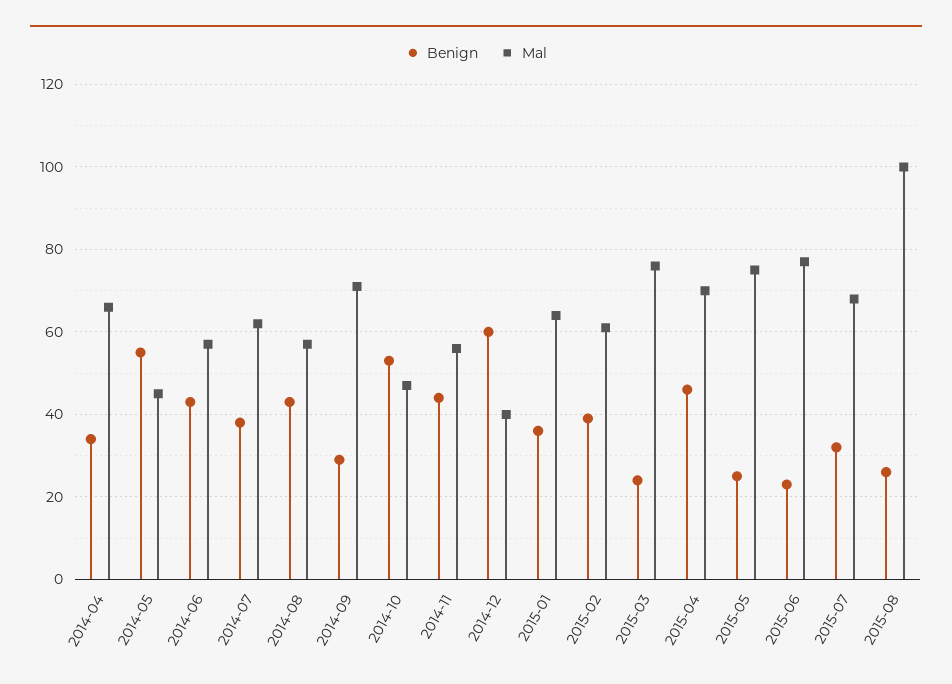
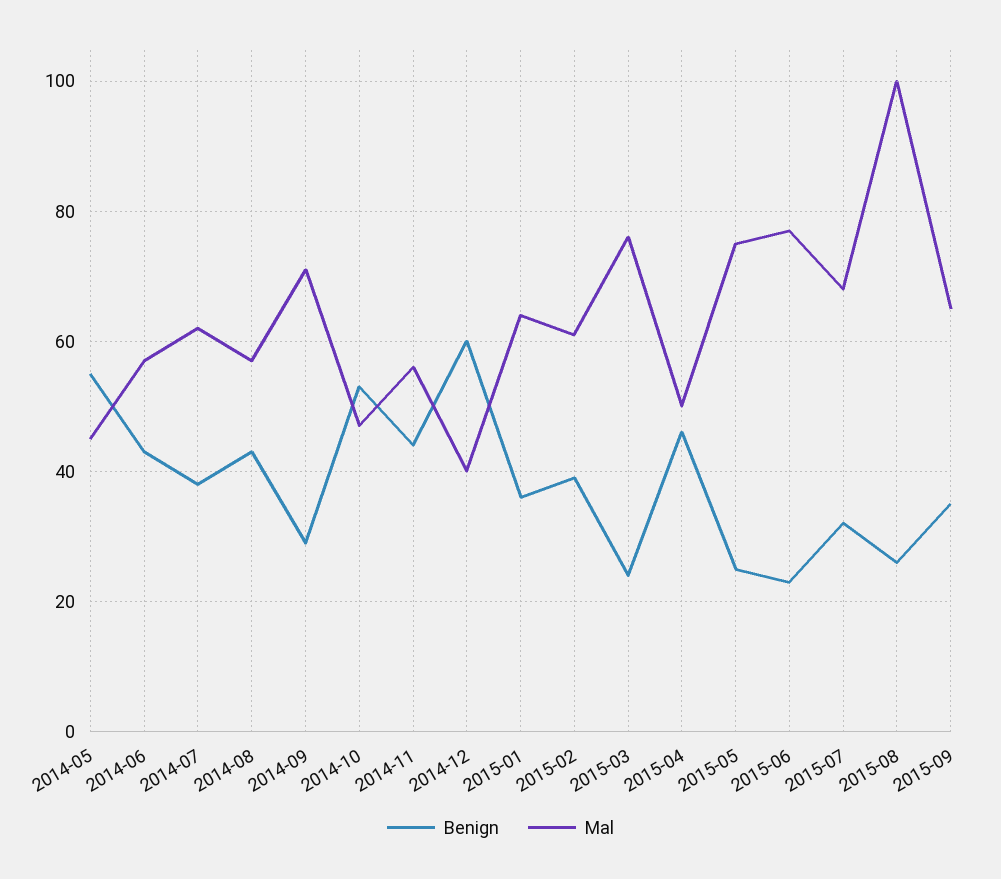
Benign, 2014-04: 35 -> none
Mal, 2014-04: 65 -> none
Mal, 2015-04: 70 -> 50
Benign, 2015-09: none -> 35
Mal, 2015-09: none -> 65

